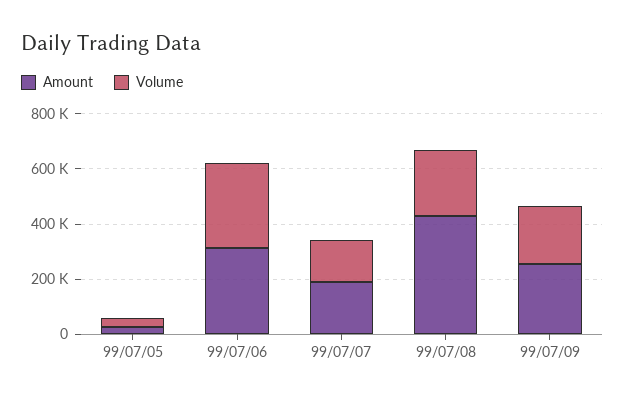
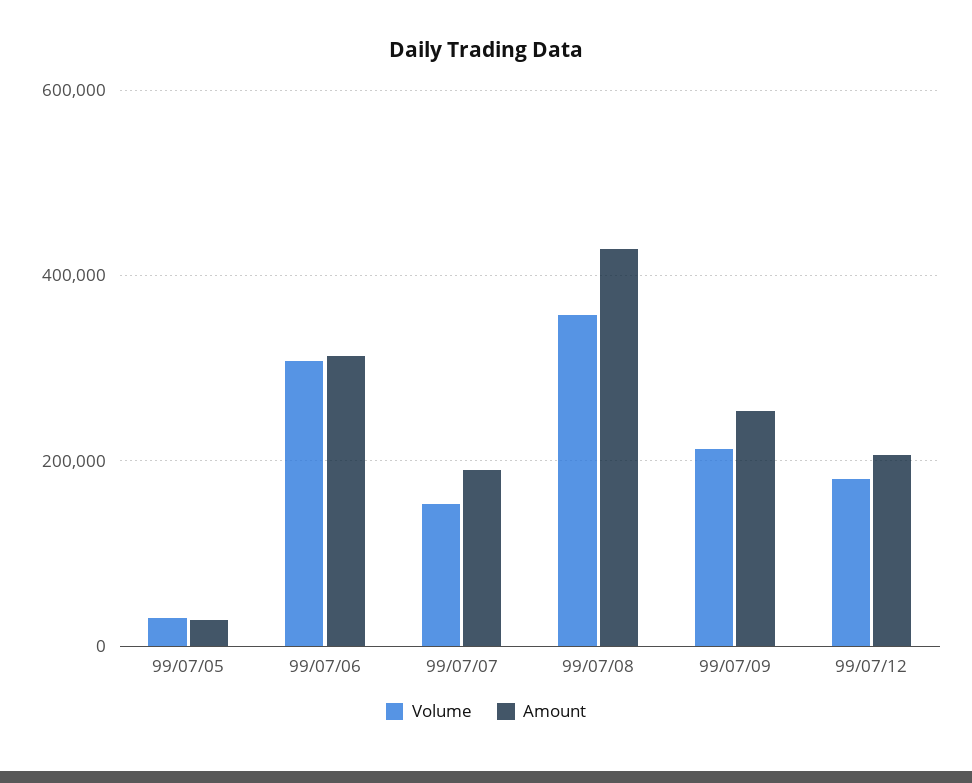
Volume, 99/07/08: 250000 -> 360000
Volume, 99/07/12: none -> 180000
Amount, 99/07/12: none -> 200000

